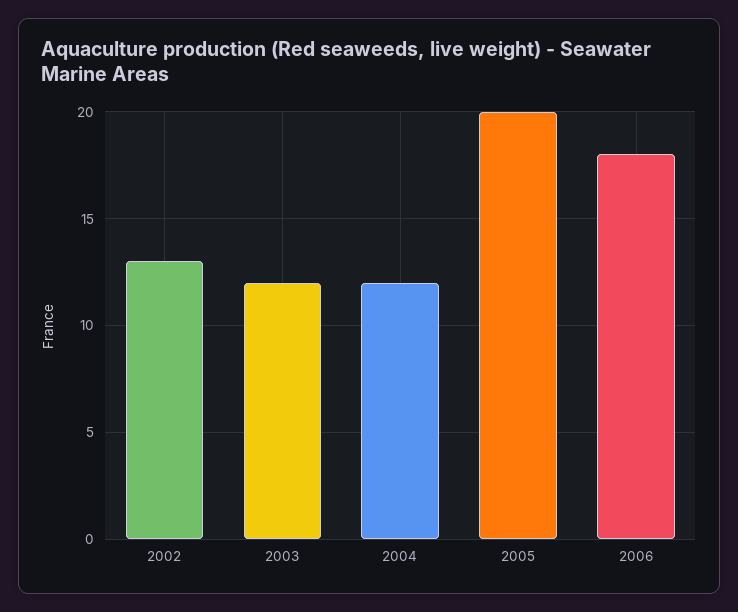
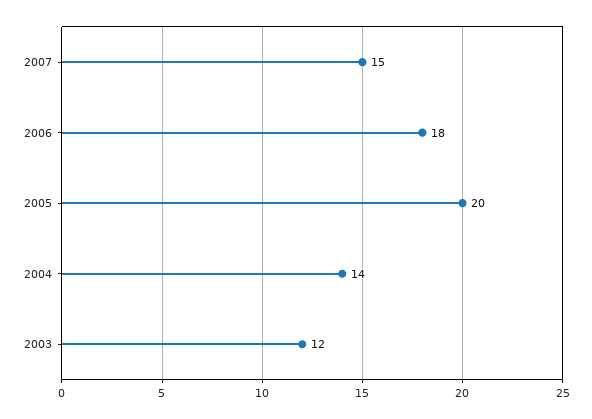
2002: 13 -> none
2004: 12 -> 14
2007: none -> 15

